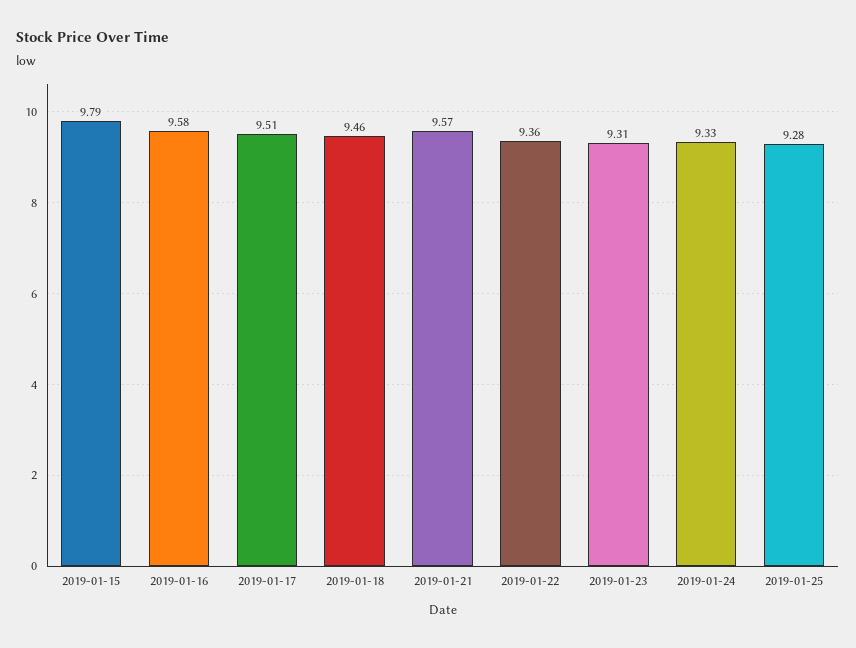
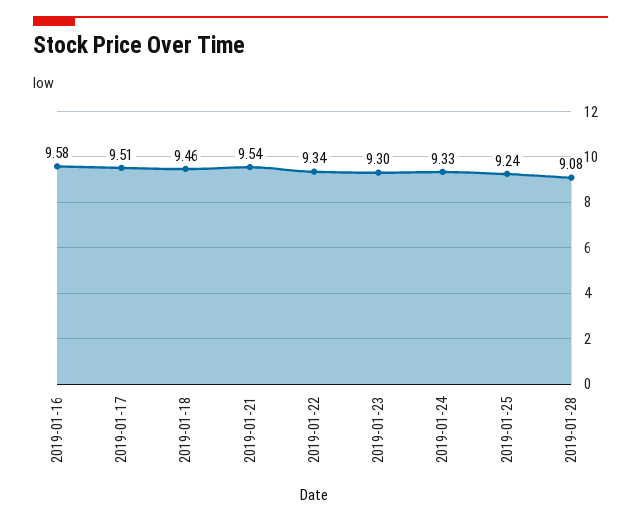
2019-01-15: 9.79 -> none
2019-01-21: 9.57 -> 9.54
2019-01-22: 9.36 -> 9.34
2019-01-23: 9.31 -> 9.3
2019-01-25: 9.28 -> 9.24
2019-01-28: none -> 9.08

